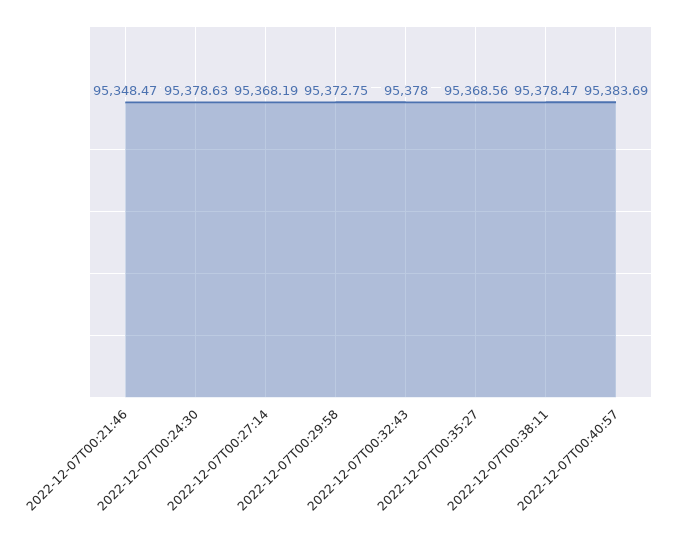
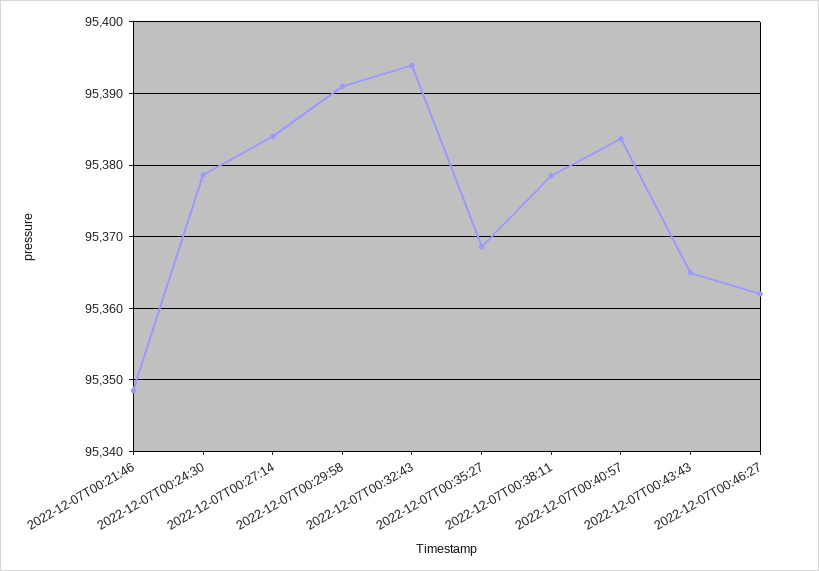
2022-12-07T00:27:14: 95368.19 -> 95384
2022-12-07T00:29:58: 95372.75 -> 95391
2022-12-07T00:32:43: 95378 -> 95394
2022-12-07T00:43:43: none -> 95365
2022-12-07T00:46:27: none -> 95362

